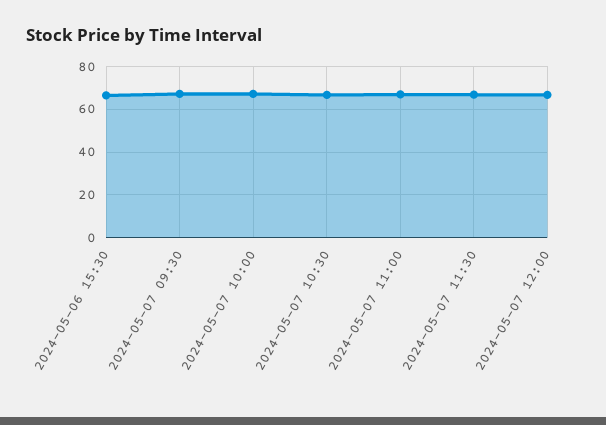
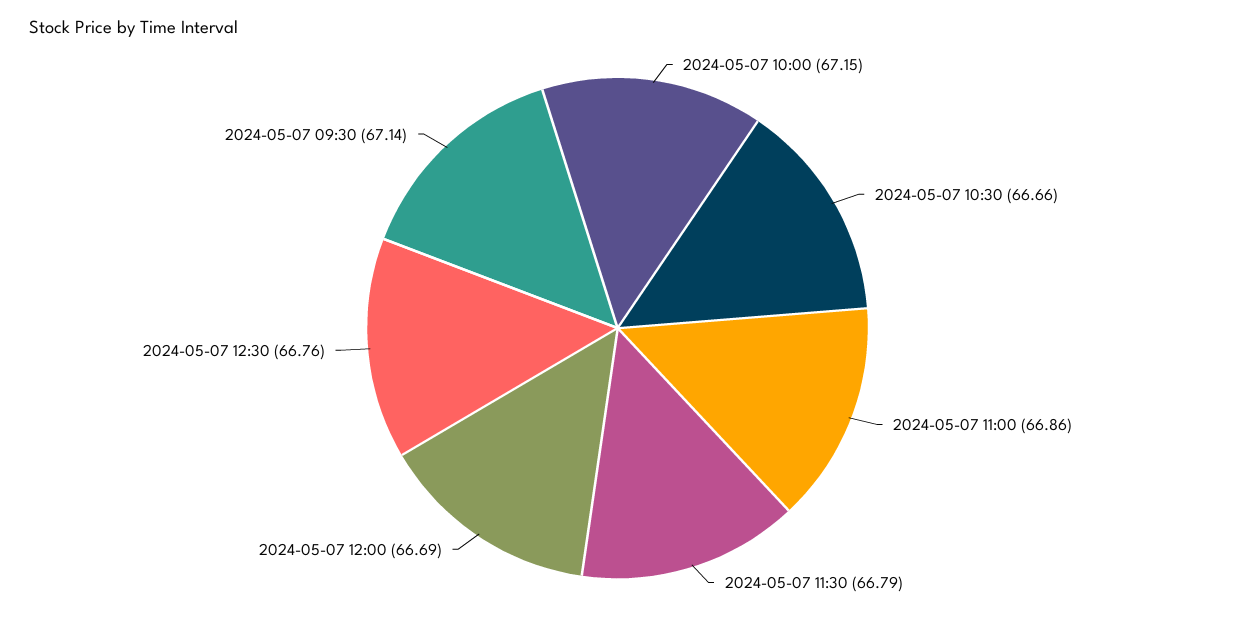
2024-05-06 15:30: 65 -> none
2024-05-07 12:30: none -> 66.76

